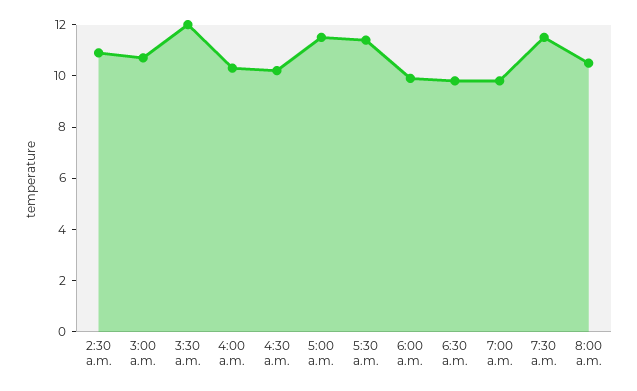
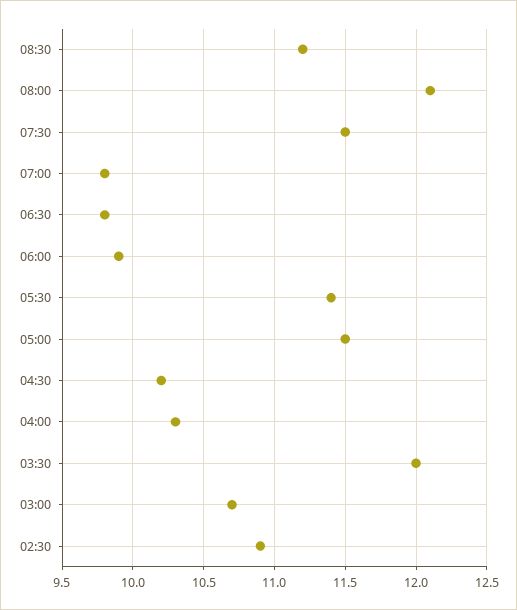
8:00 a.m.: 10.5 -> 12.1
08:30: none -> 11.2

